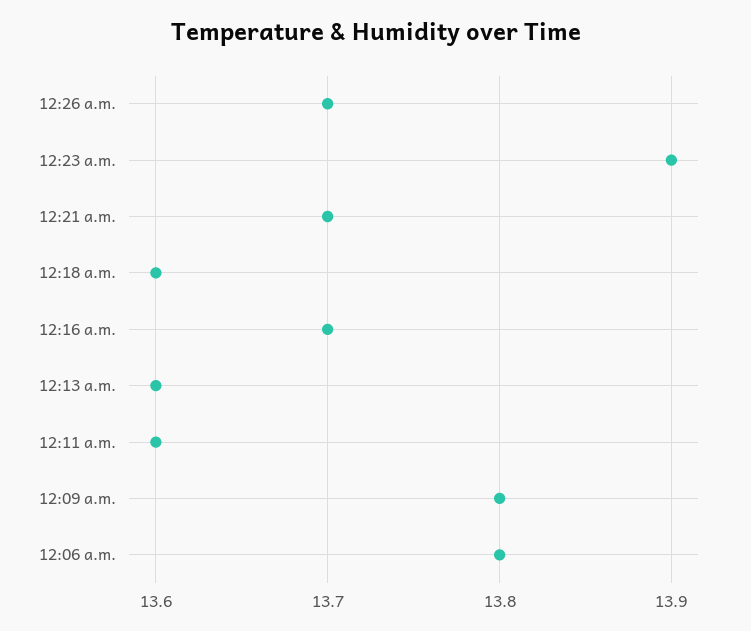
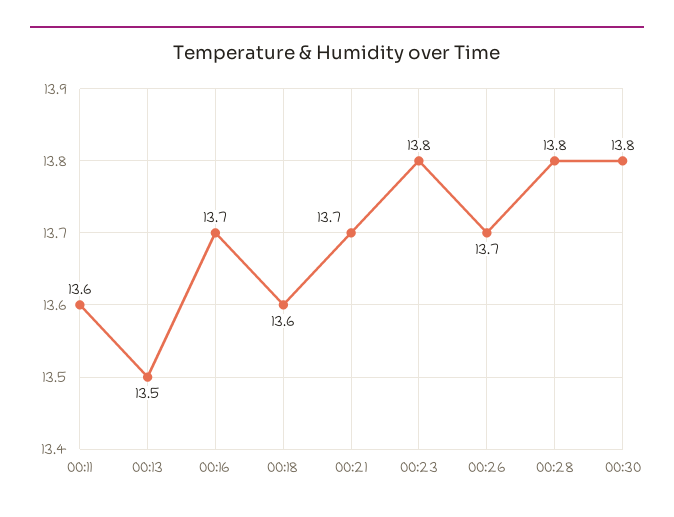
12:23 a.m.: 13.9 -> 13.8
12:13 a.m.: 13.6 -> 13.5
12:09 a.m.: 13.8 -> none
12:06 a.m.: 13.8 -> none
00:28: none -> 13.8
00:30: none -> 13.8

